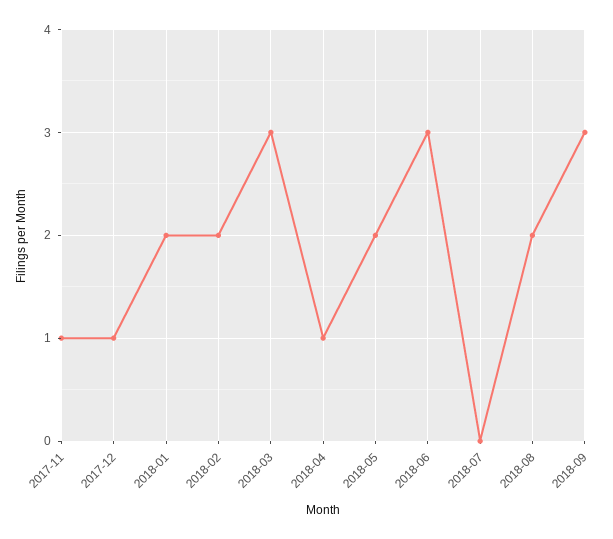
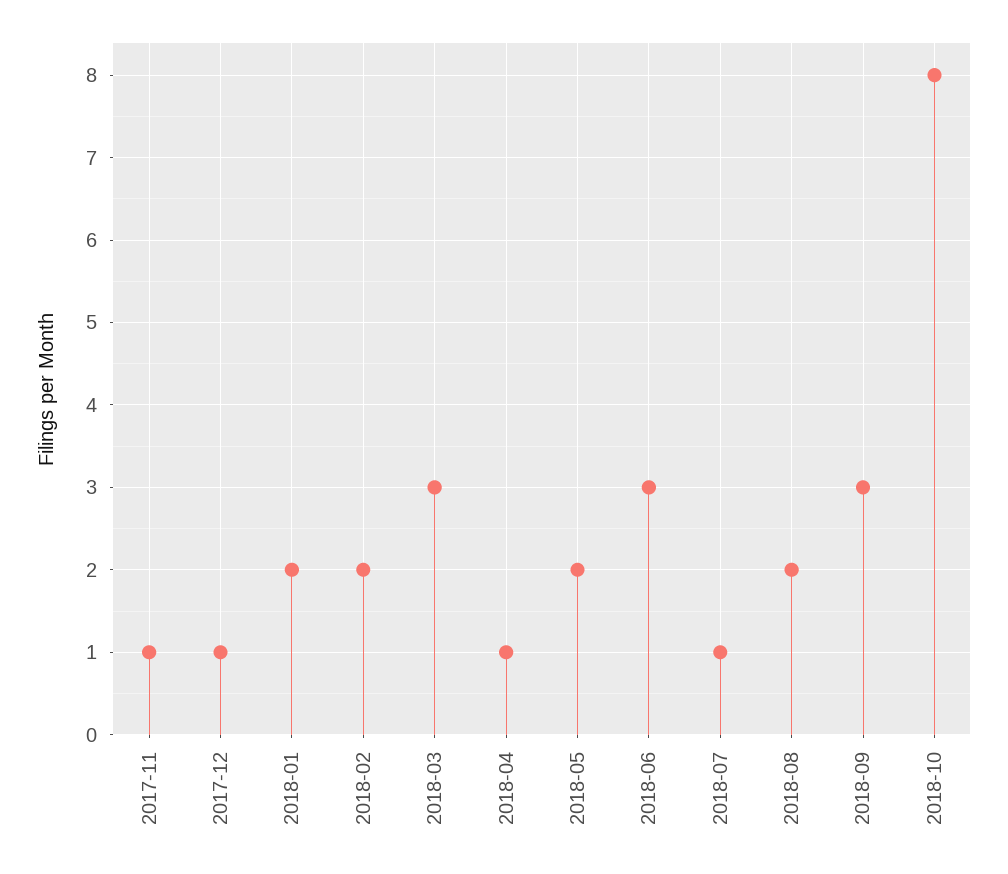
2018-07: 0 -> 1
2018-10: none -> 8

